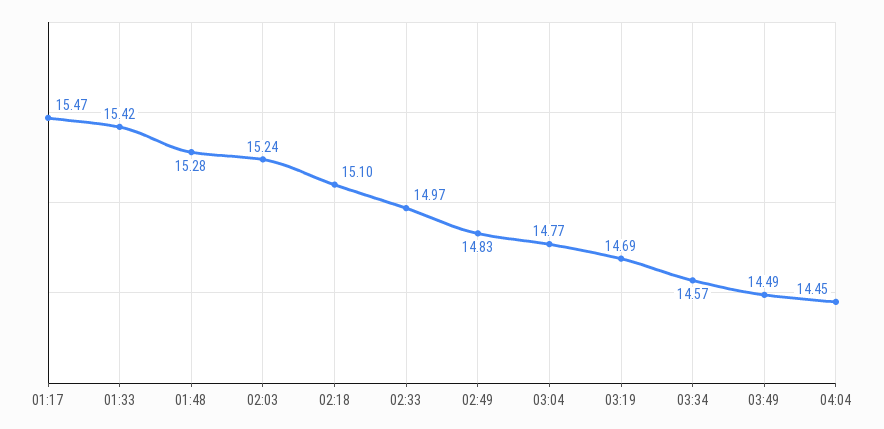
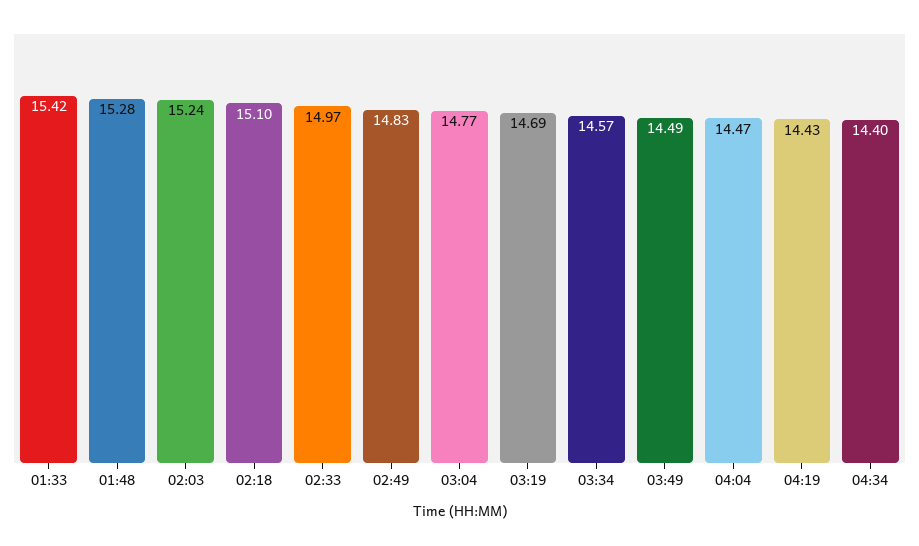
01:17: 15.47 -> none
04:04: 14.45 -> 14.47
04:19: none -> 14.43
04:34: none -> 14.4

